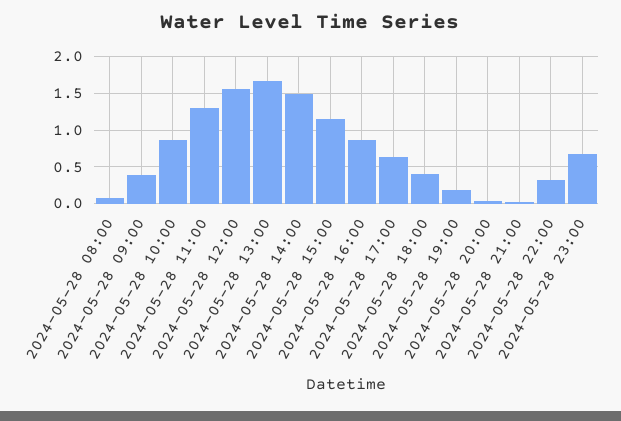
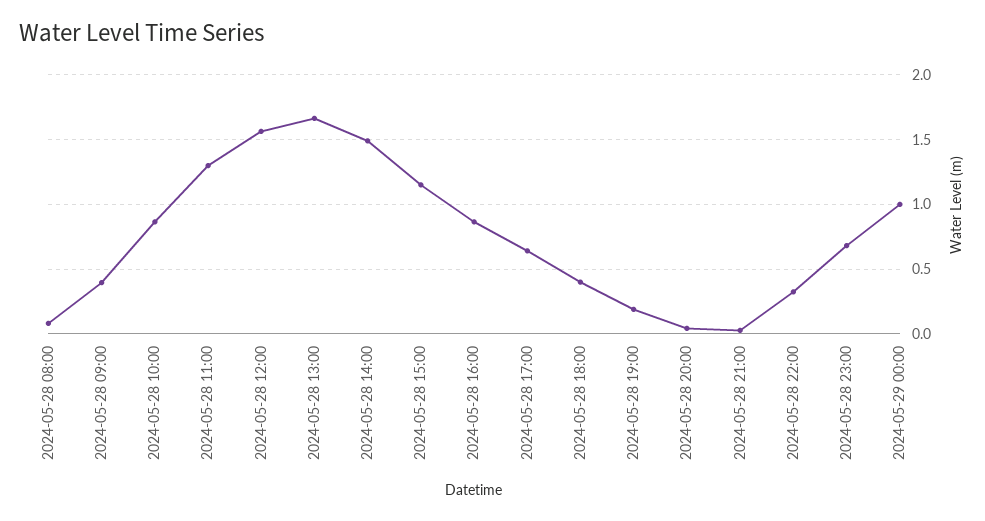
2024-05-29 00:00: none -> 1

